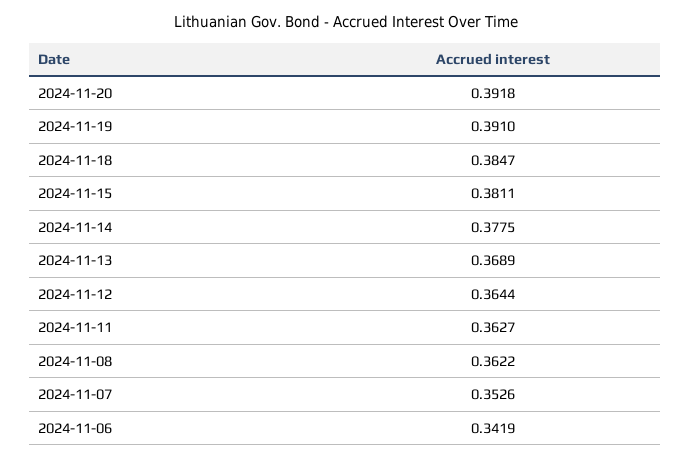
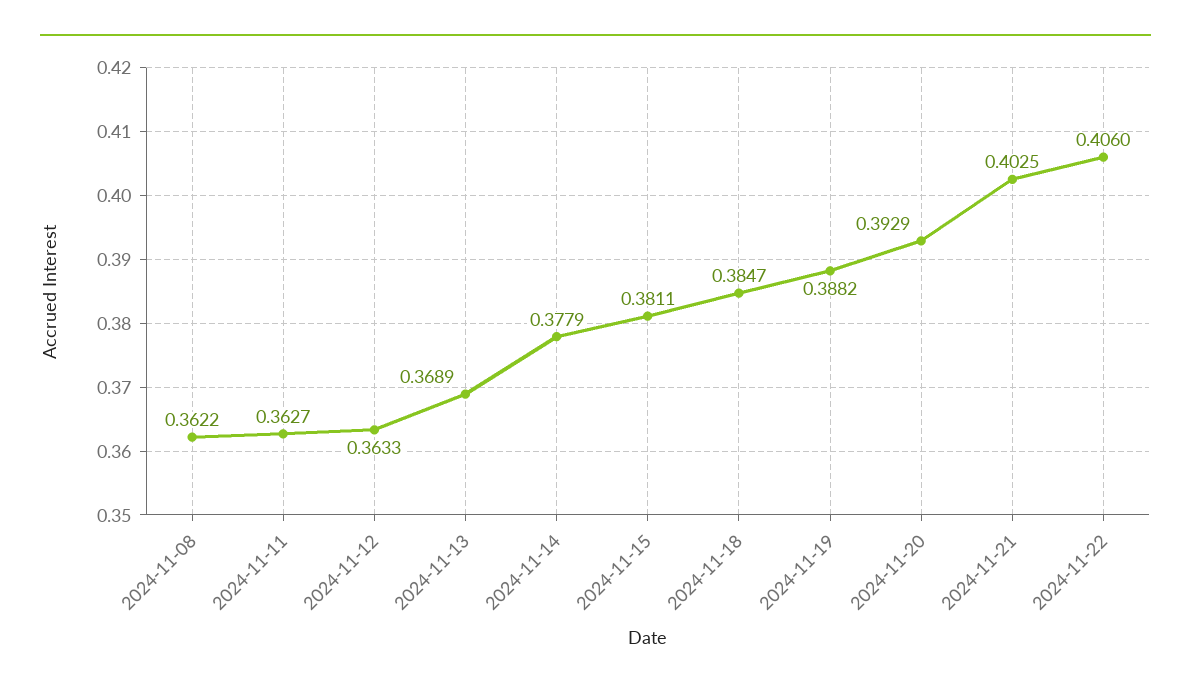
2024-11-20: 0.3918 -> 0.3929
2024-11-19: 0.391 -> 0.3882
2024-11-14: 0.3775 -> 0.3779
2024-11-12: 0.3644 -> 0.3633
2024-11-07: 0.3526 -> none
2024-11-06: 0.3419 -> none
2024-11-21: none -> 0.4025
2024-11-22: none -> 0.406

